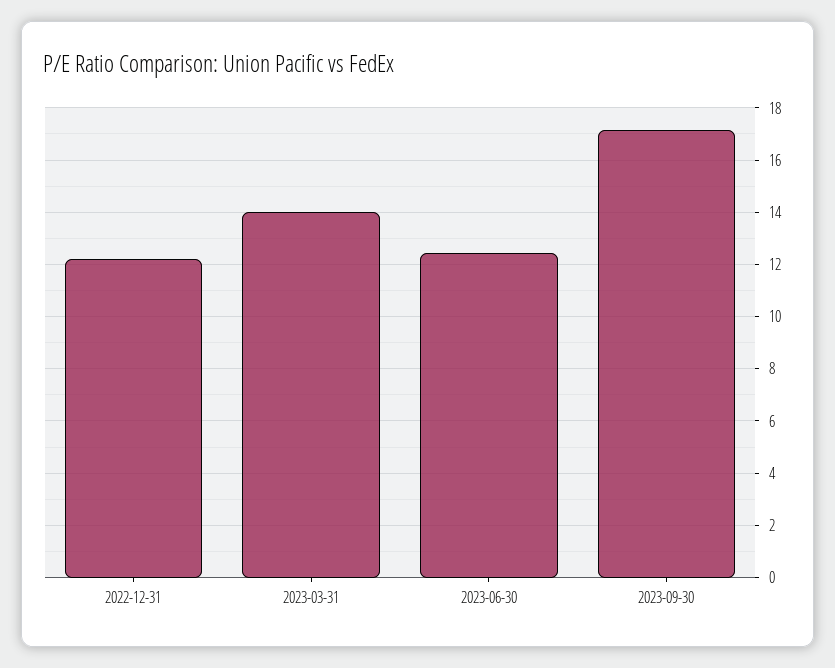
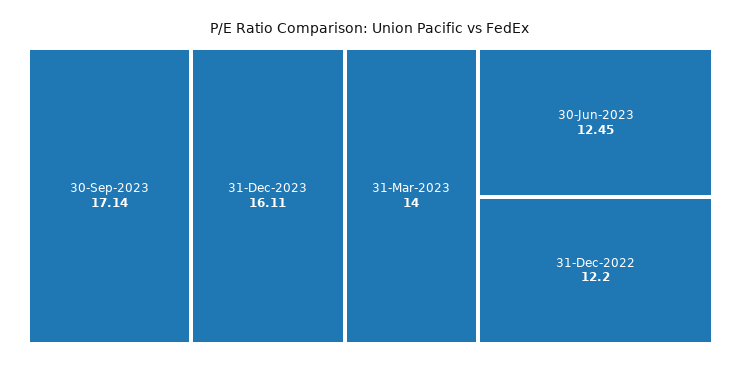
31-Dec-2023: none -> 16.11

